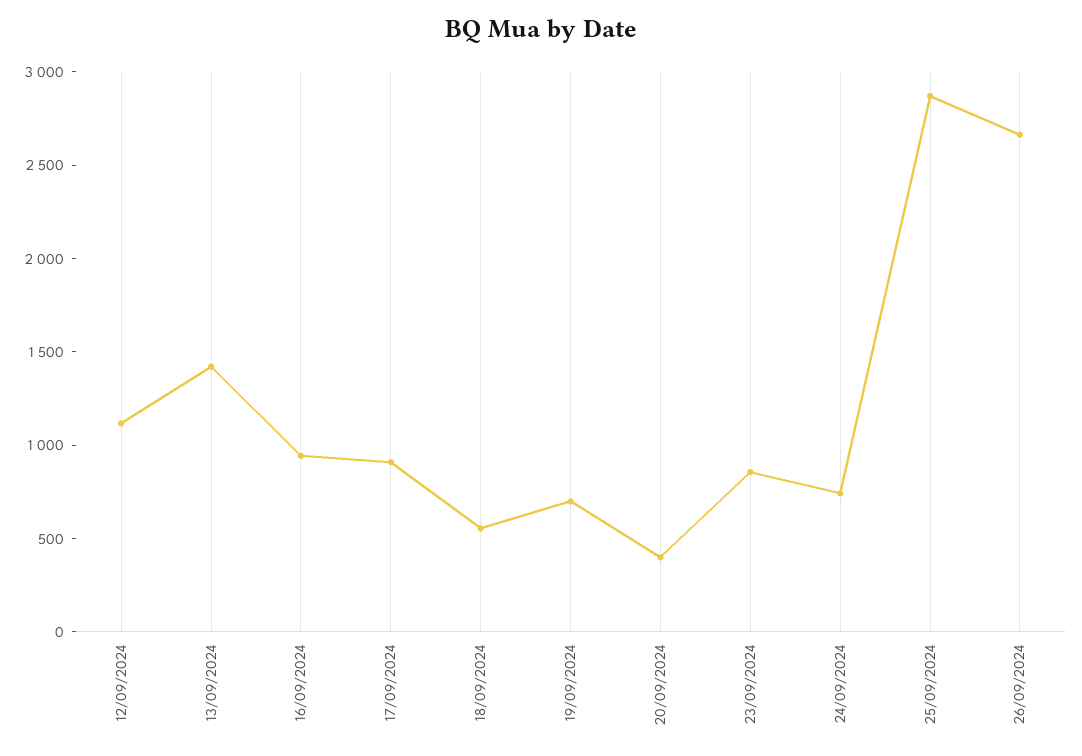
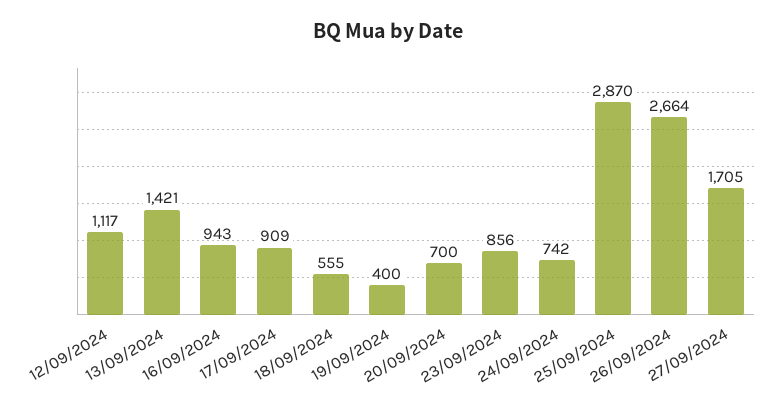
19/09/2024: 700 -> 400
20/09/2024: 400 -> 700
27/09/2024: none -> 1705

